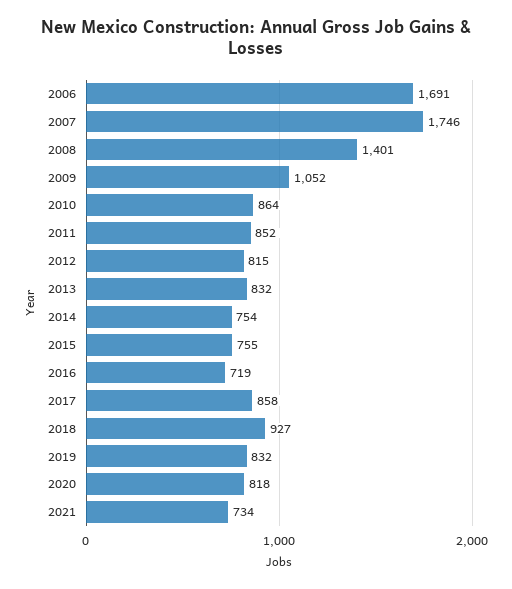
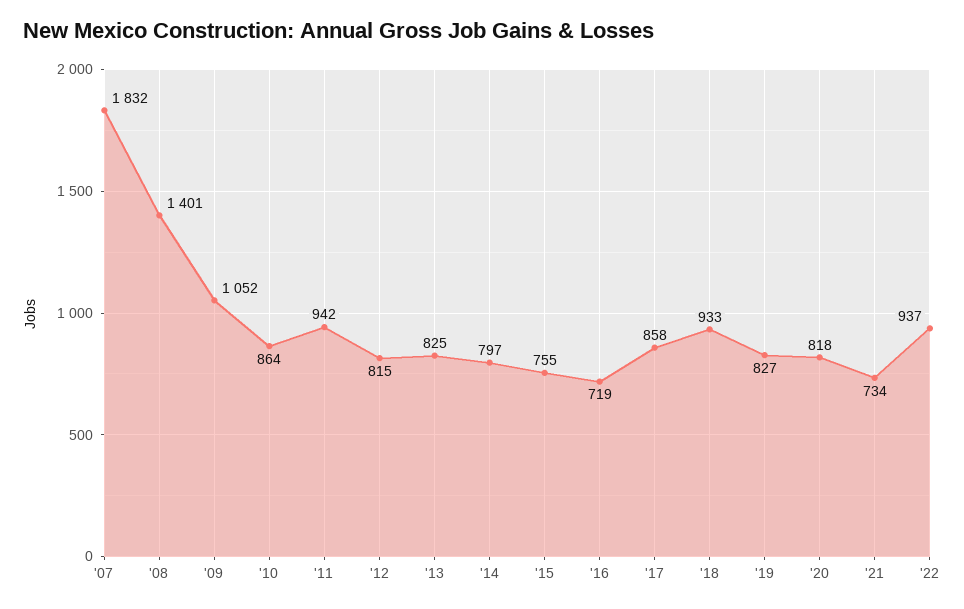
2006: 1691 -> none
2007: 1746 -> 1832
2011: 852 -> 942
2013: 832 -> 825
2014: 754 -> 797
2018: 927 -> 933
2019: 832 -> 827
'22: none -> 937

